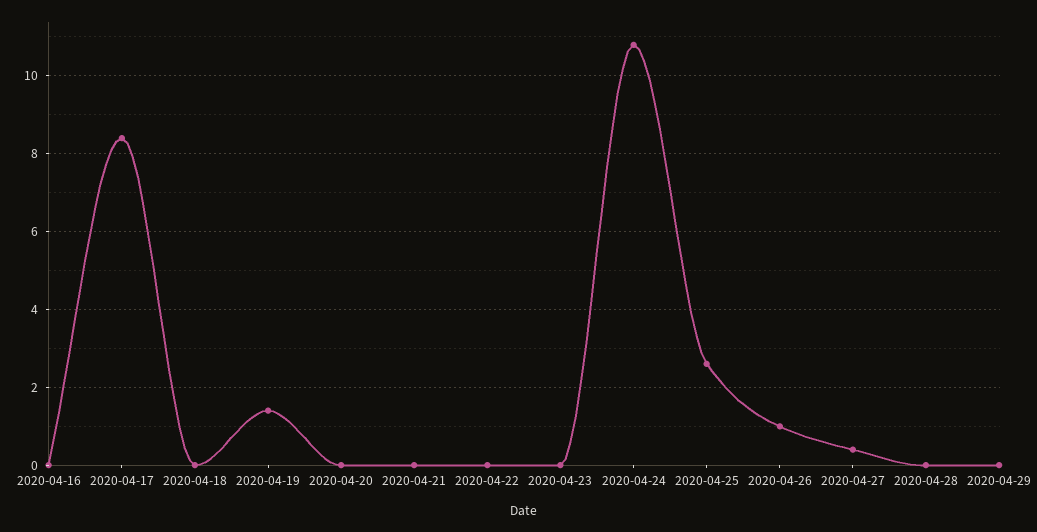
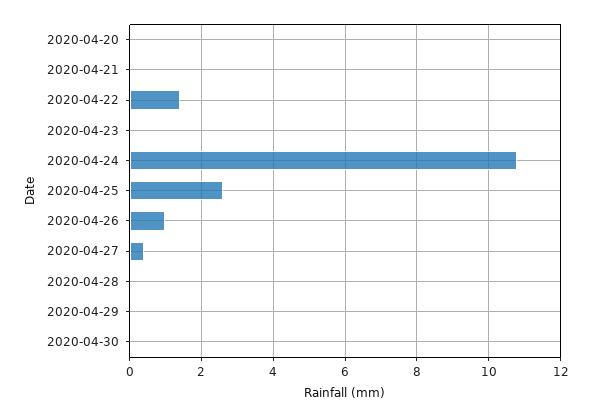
2020-04-16: 0 -> none
2020-04-17: 8.5 -> none
2020-04-18: 0 -> none
2020-04-19: 1.5 -> none
2020-04-22: 0 -> 1.5
2020-04-30: none -> 0

